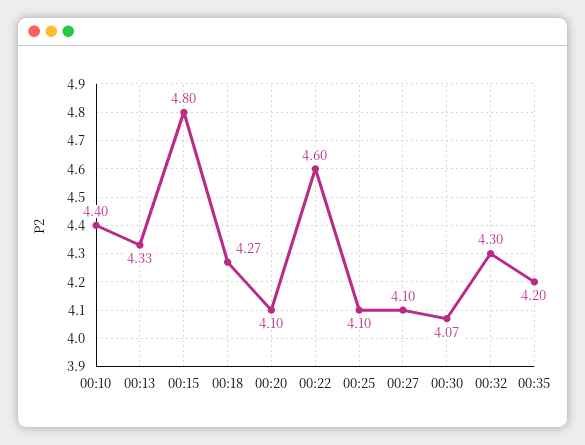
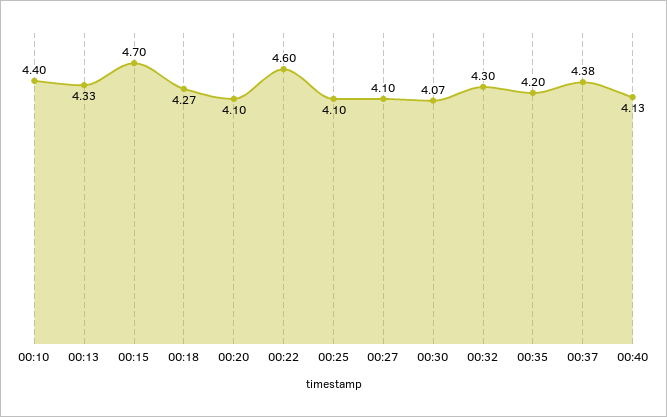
00:15: 4.8 -> 4.7
00:37: none -> 4.38
00:40: none -> 4.13

